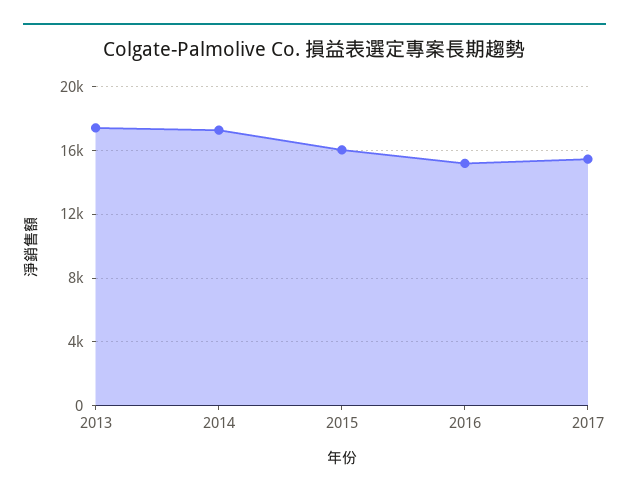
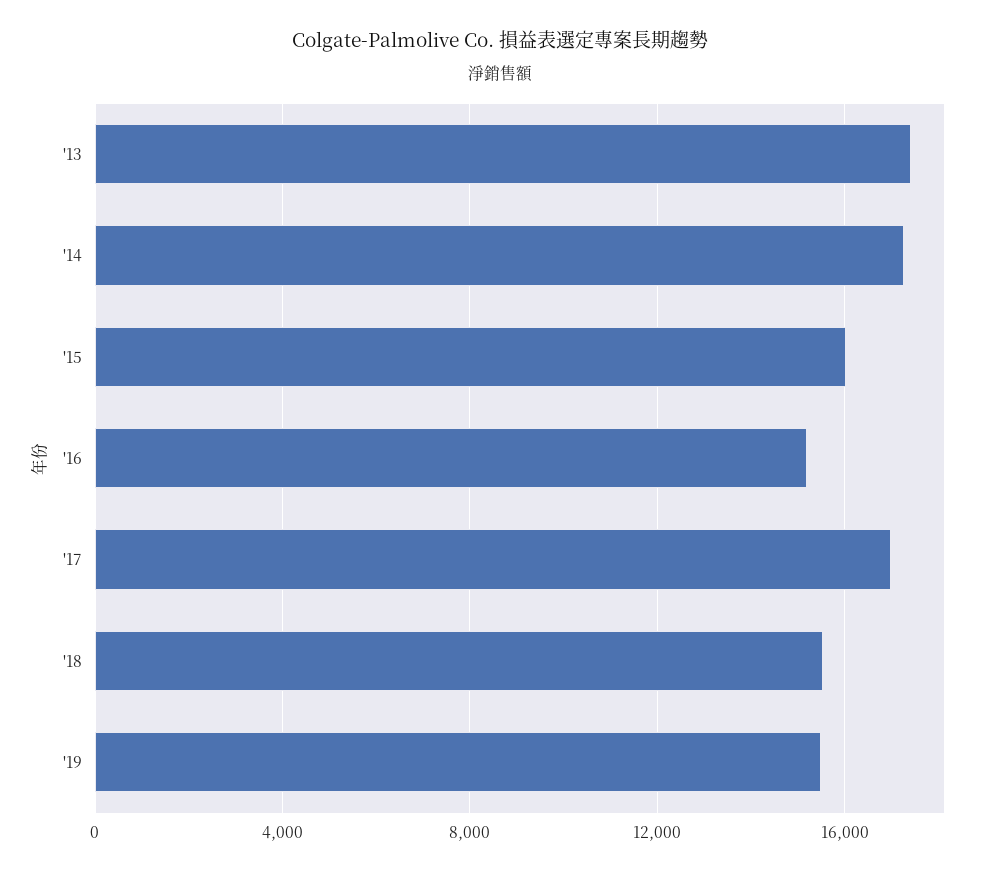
2017: 15500 -> 17000
'18: none -> 15500
'19: none -> 15500

